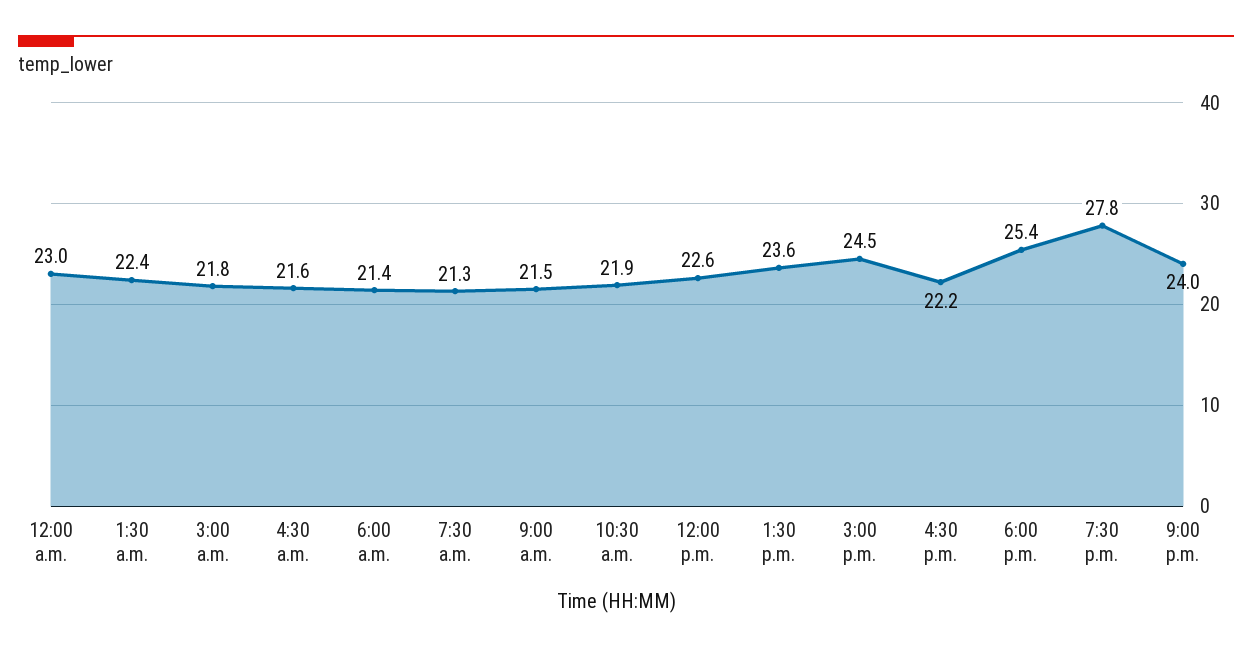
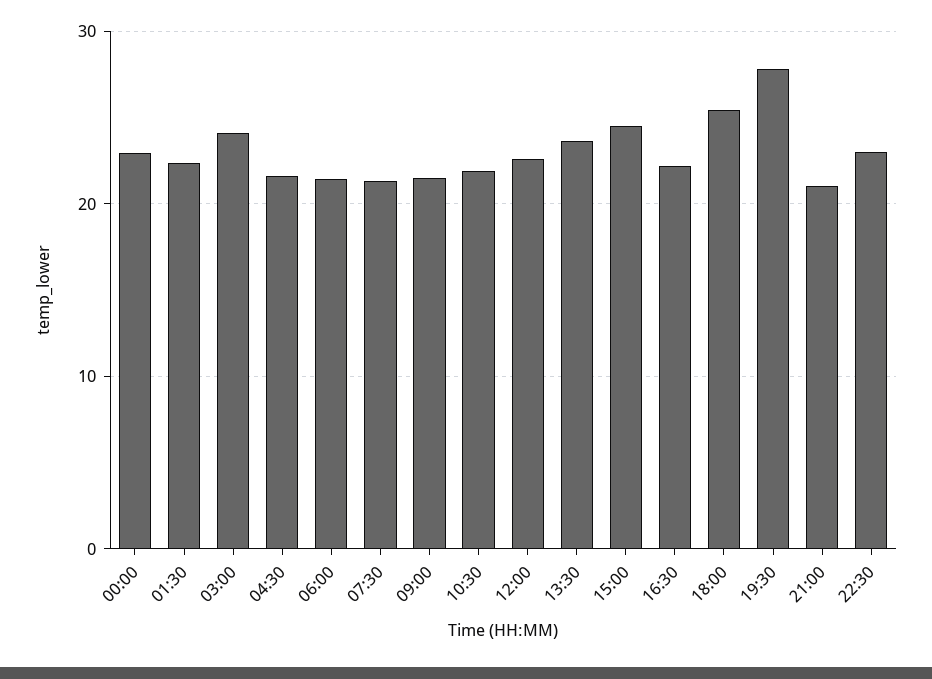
3:00 a.m.: 21.8 -> 24
9:00 p.m.: 24 -> 21
22:30: none -> 23

